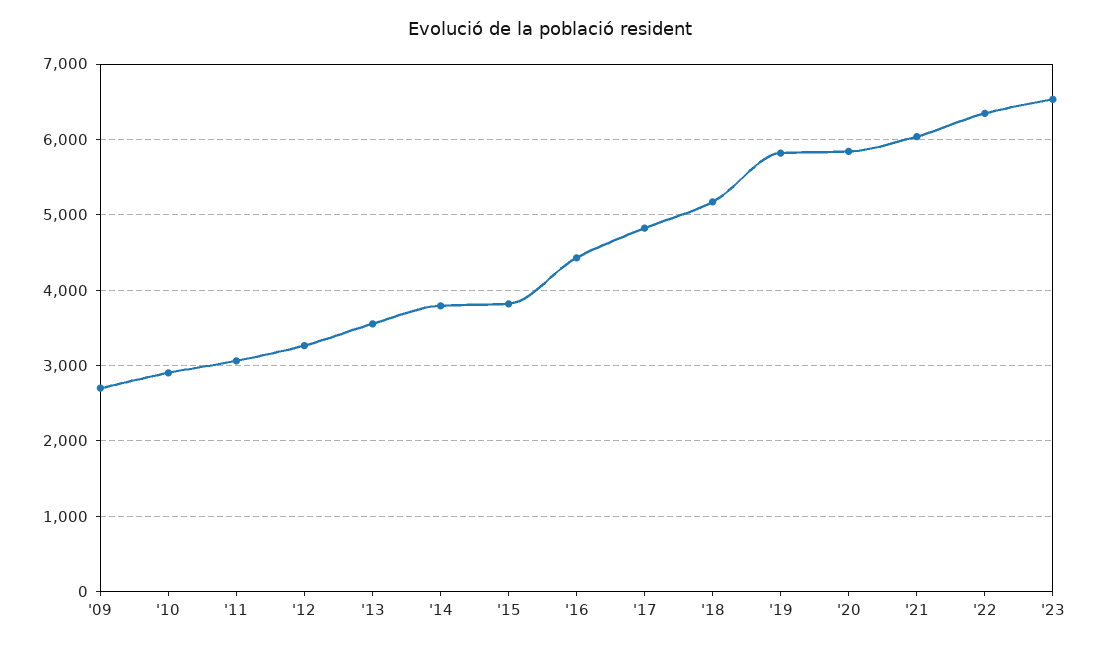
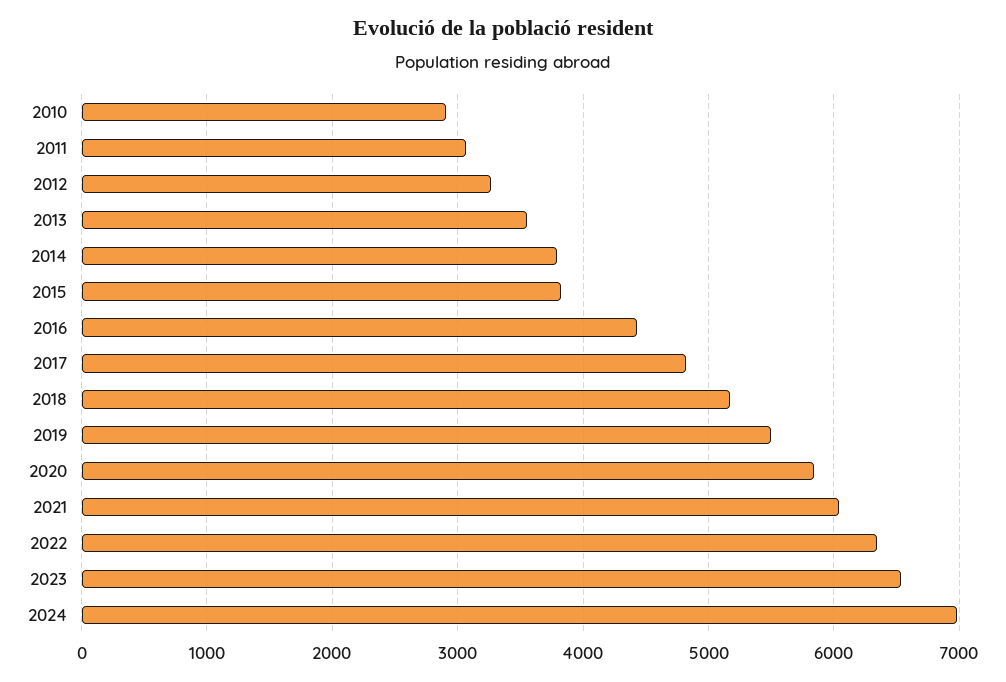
'09: 2700 -> none
'19: 5800 -> 5500
2024: none -> 7000

